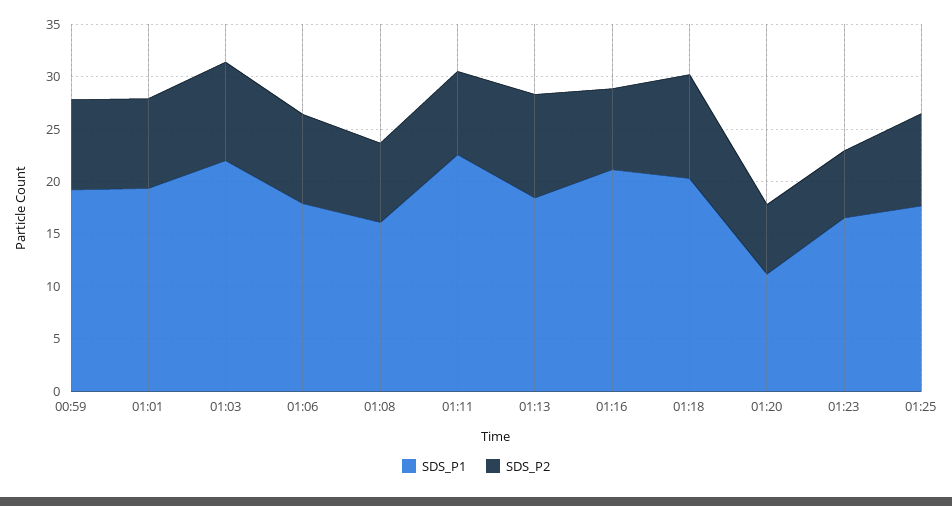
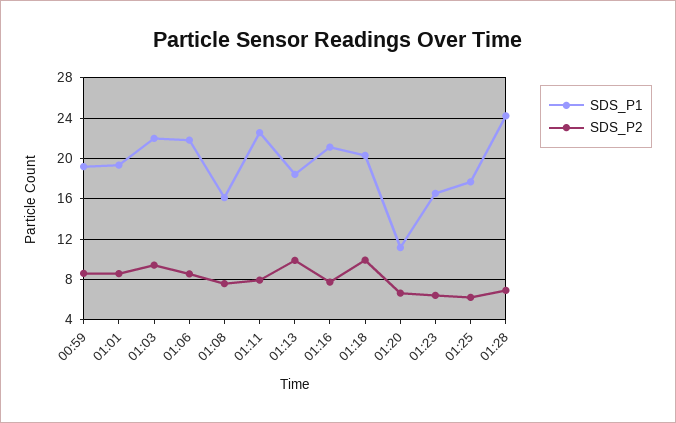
SDS_P1, 01:06: 18 -> 22
SDS_P2, 01:25: 9 -> 6
SDS_P1, 01:28: none -> 24
SDS_P2, 01:28: none -> 7

